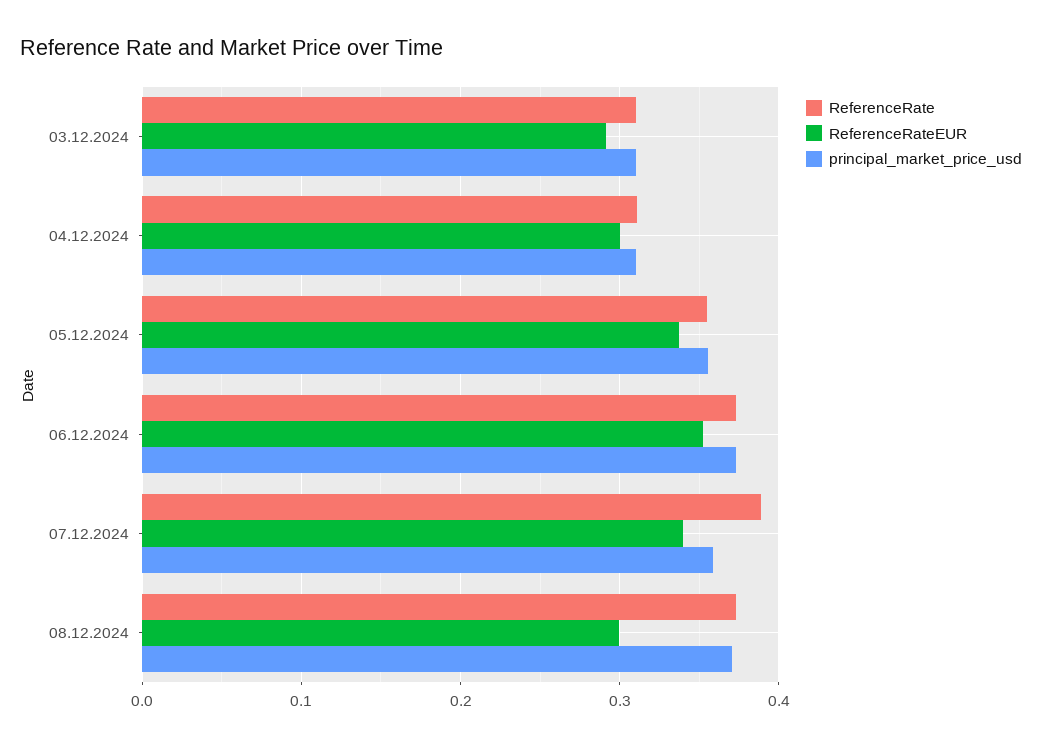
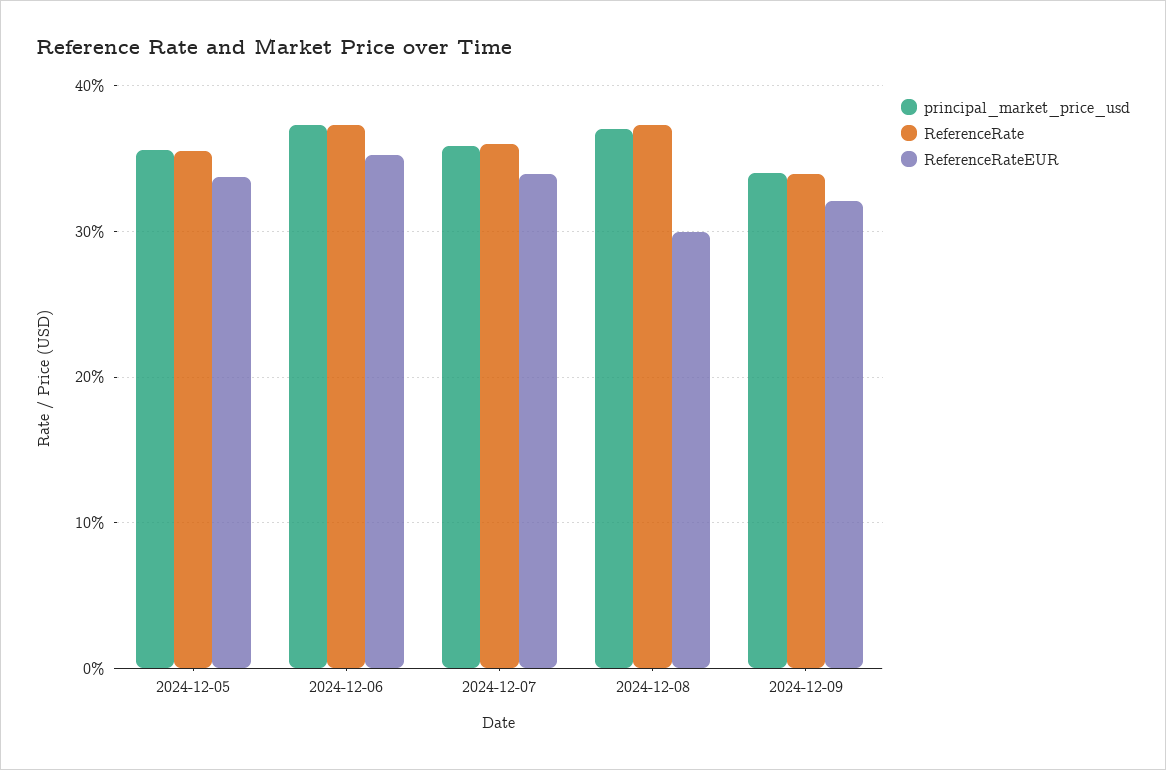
ReferenceRate, 03.12.2024: 0.31 -> none
ReferenceRateEUR, 03.12.2024: 0.29 -> none
principal_market_price_usd, 03.12.2024: 0.31 -> none
ReferenceRate, 04.12.2024: 0.31 -> none
ReferenceRateEUR, 04.12.2024: 0.3 -> none
principal_market_price_usd, 04.12.2024: 0.31 -> none
ReferenceRate, 07.12.2024: 0.39 -> 0.36
principal_market_price_usd, 2024-12-09: none -> 0.34
ReferenceRate, 2024-12-09: none -> 0.34
ReferenceRateEUR, 2024-12-09: none -> 0.32

